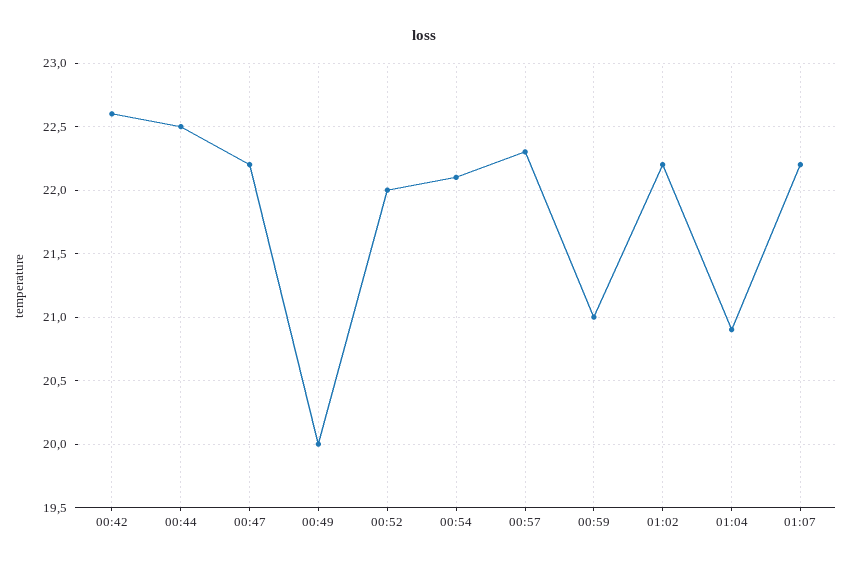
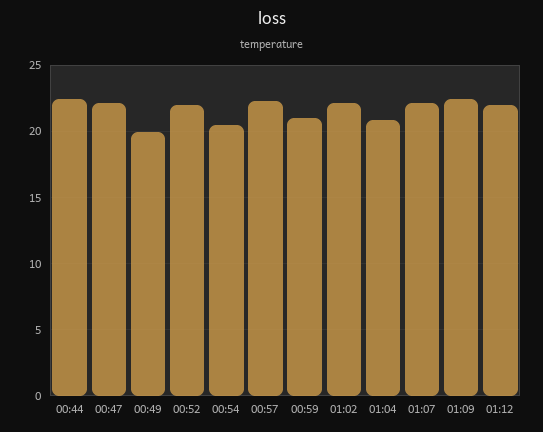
00:42: 22.6 -> none
00:54: 22.1 -> 20.5
01:09: none -> 22.5
01:12: none -> 22

